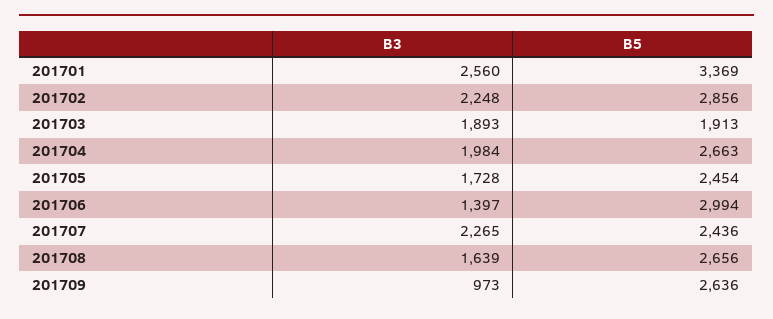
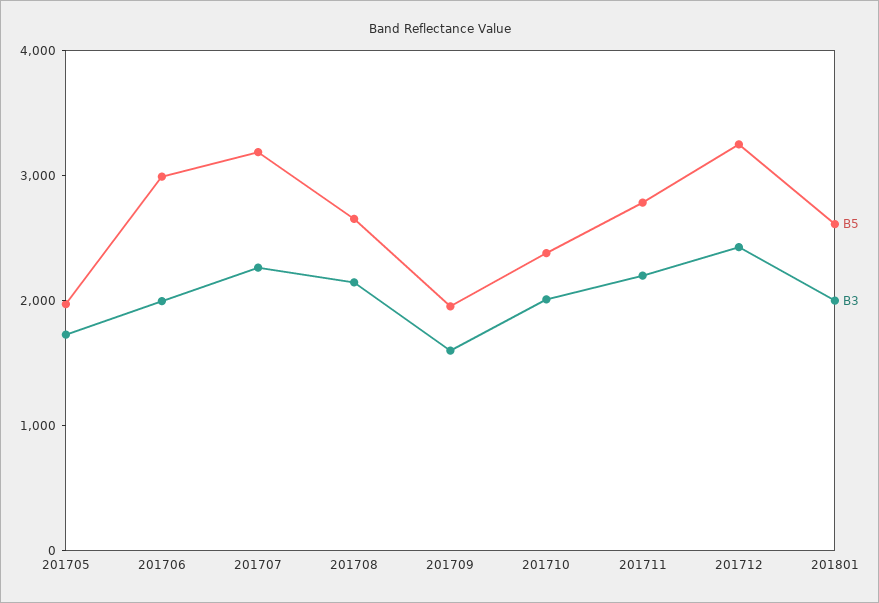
B3, 201701: 2560 -> none
B5, 201701: 3369 -> none
B3, 201702: 2248 -> none
B5, 201702: 2856 -> none
B3, 201703: 1893 -> none
B5, 201703: 1913 -> none
B3, 201704: 1984 -> none
B5, 201704: 2663 -> none
B5, 201705: 2454 -> 2000
B3, 201706: 1397 -> 2000
B5, 201707: 2436 -> 3200
B3, 201708: 1639 -> 2200
B3, 201709: 973 -> 1600
B5, 201709: 2636 -> 2000
B5, 201710: none -> 2400
B3, 201710: none -> 2000
B5, 201711: none -> 2800
B3, 201711: none -> 2200
B5, 201712: none -> 3200
B3, 201712: none -> 2400
B5, 201801: none -> 2600
B3, 201801: none -> 2000

